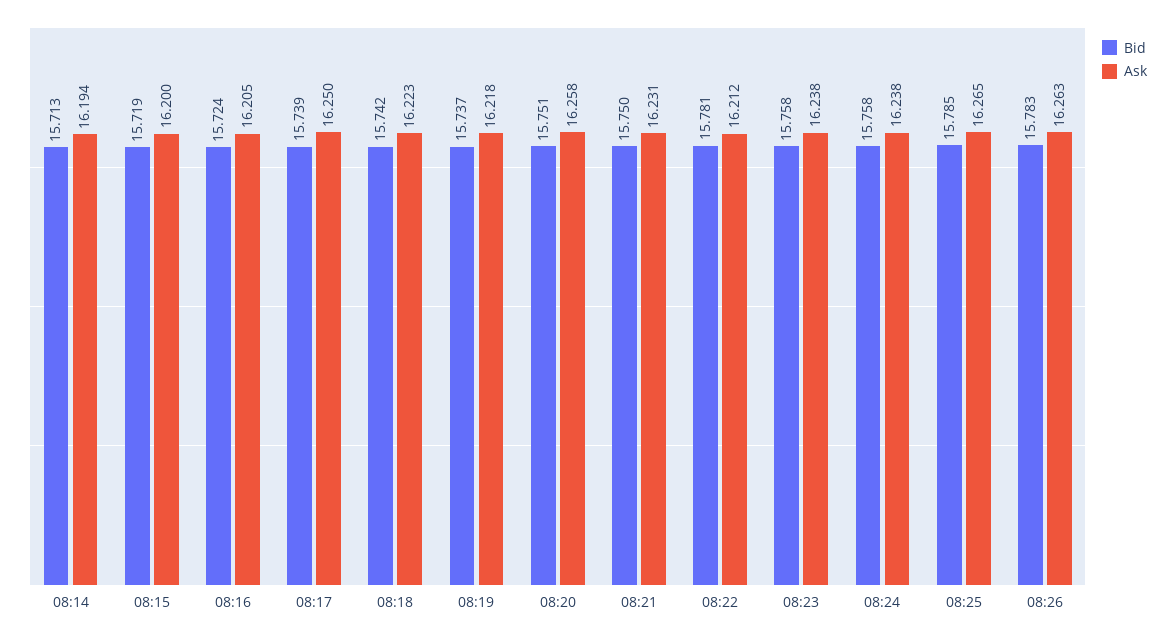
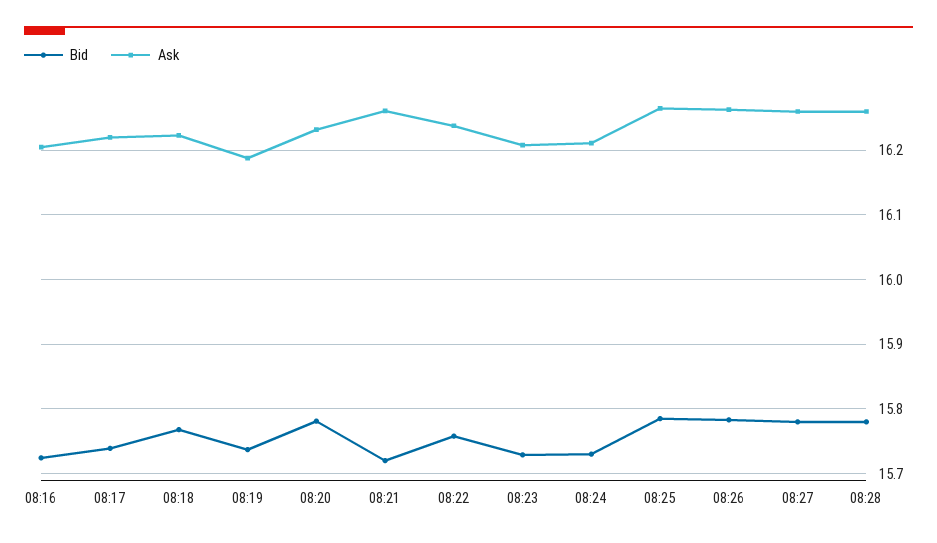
Bid, 08:14: 15.713 -> none
Ask, 08:14: 16.194 -> none
Bid, 08:15: 15.719 -> none
Ask, 08:15: 16.2 -> none
Ask, 08:17: 16.25 -> 16.22
Bid, 08:18: 15.742 -> 15.77
Ask, 08:19: 16.218 -> 16.19
Bid, 08:20: 15.751 -> 15.78
Ask, 08:20: 16.258 -> 16.23
Bid, 08:21: 15.75 -> 15.72
Ask, 08:21: 16.231 -> 16.26
Bid, 08:22: 15.781 -> 15.76
Ask, 08:22: 16.212 -> 16.24
Bid, 08:23: 15.758 -> 15.73
Ask, 08:23: 16.238 -> 16.21
Bid, 08:24: 15.758 -> 15.73
Ask, 08:24: 16.238 -> 16.21
Bid, 08:27: none -> 15.78
Ask, 08:27: none -> 16.26
Bid, 08:28: none -> 15.78
Ask, 08:28: none -> 16.26

